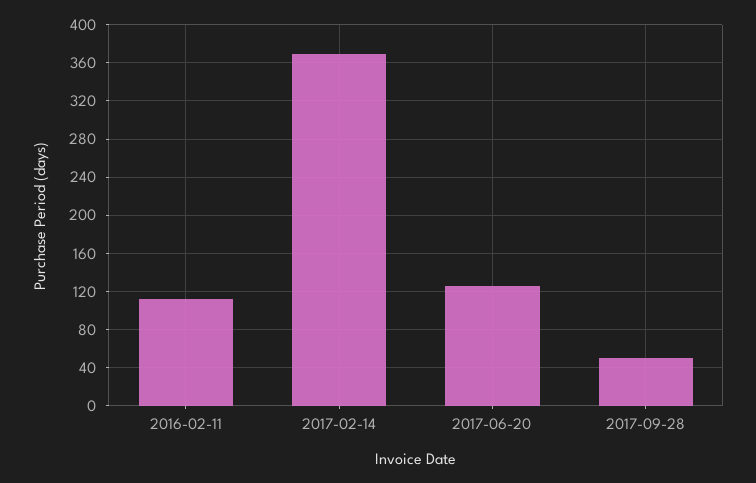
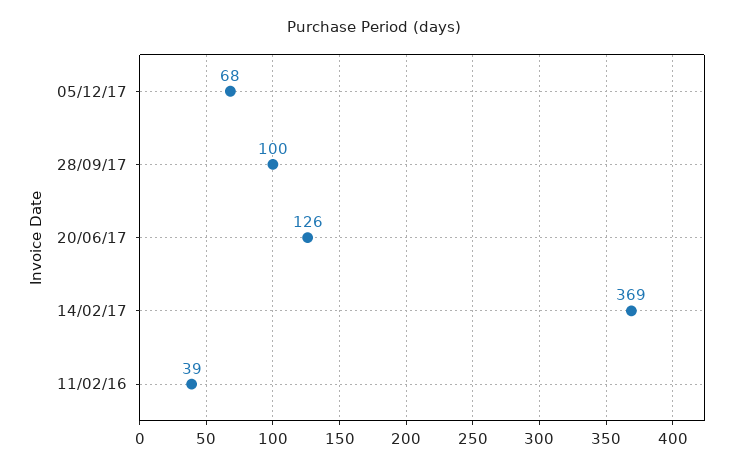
2016-02-11: 110 -> 39
2017-09-28: 50 -> 100
05/12/17: none -> 68

